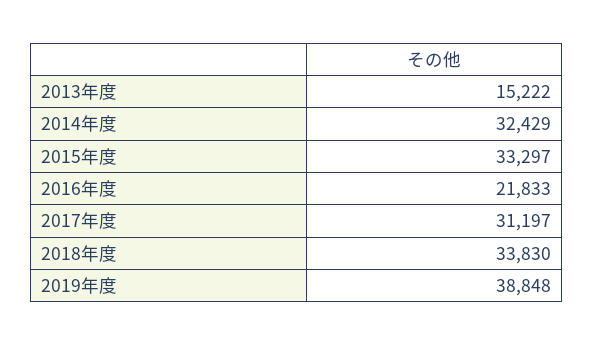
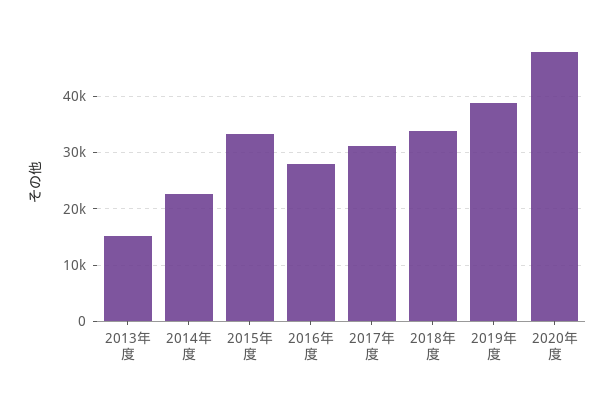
2014年度: 32429 -> 22000
2016年度: 21833 -> 28000
2020年度: none -> 48000

